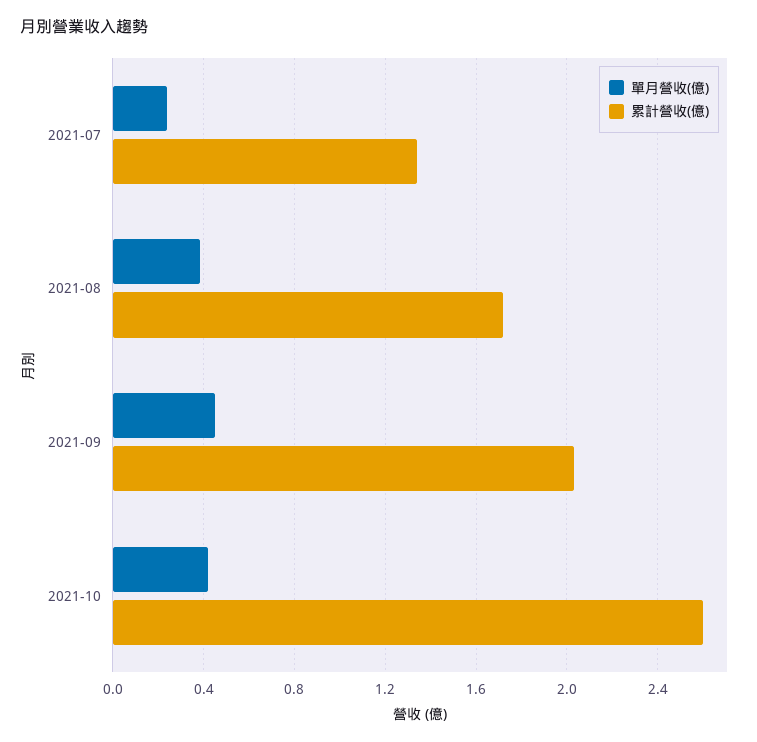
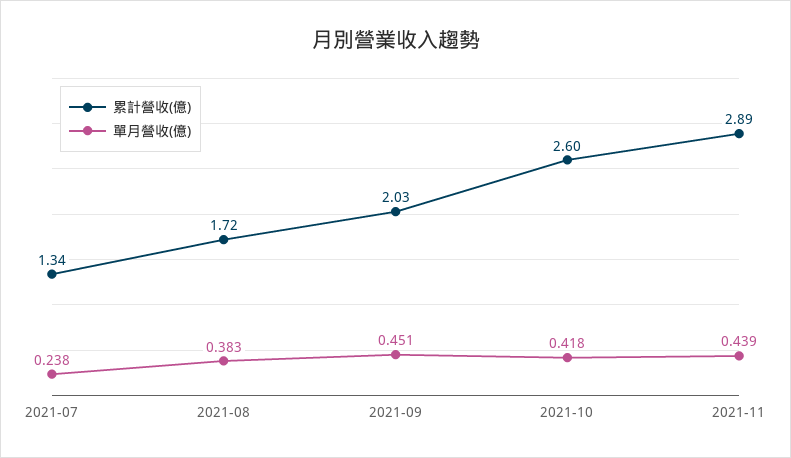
累計營收(億), 2021-11: none -> 2.89
單月營收(億), 2021-11: none -> 0.439

